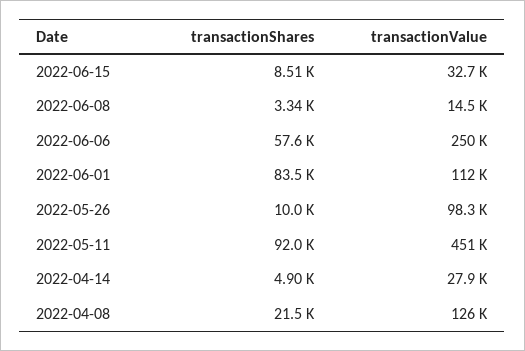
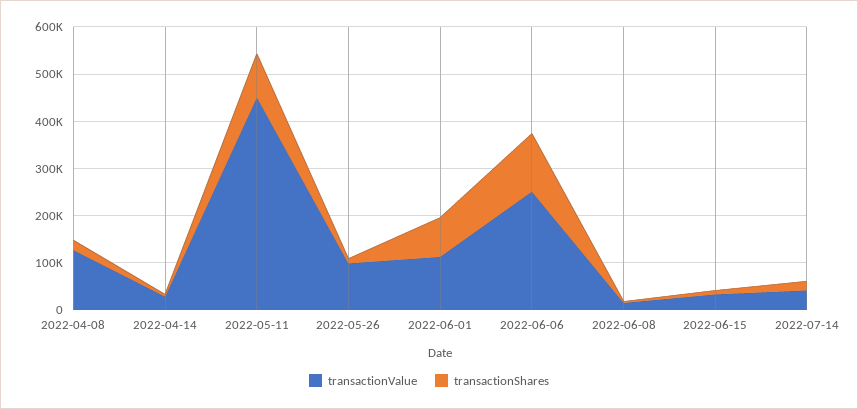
transactionShares, 2022-06-06: 57600 -> 120000
transactionValue, 2022-07-14: none -> 40000
transactionShares, 2022-07-14: none -> 20000

